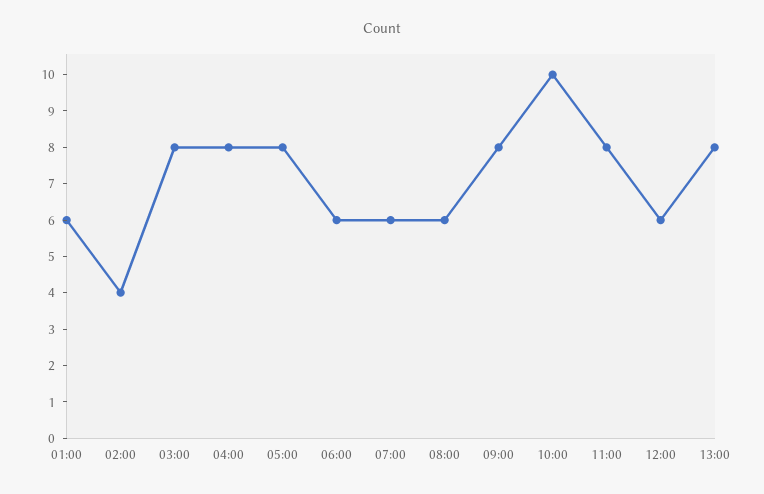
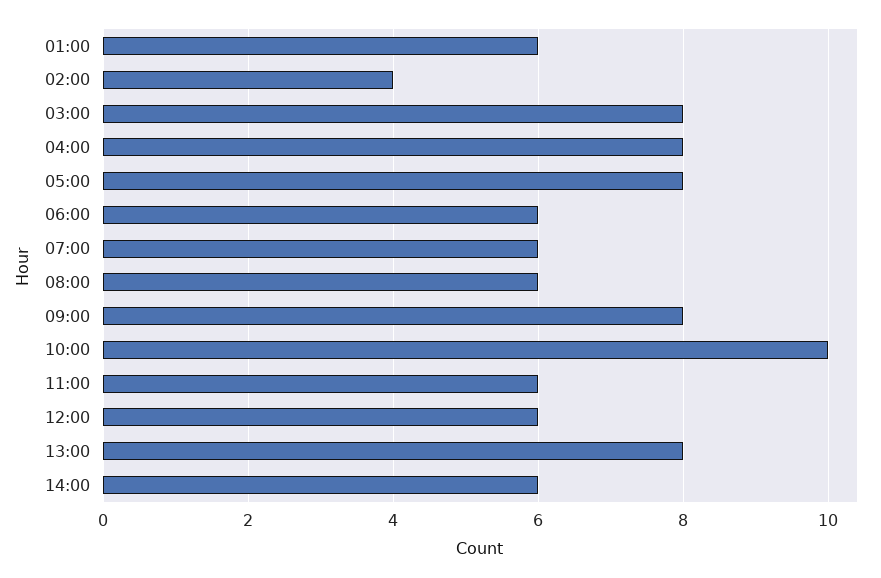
11:00: 8 -> 6
14:00: none -> 6

